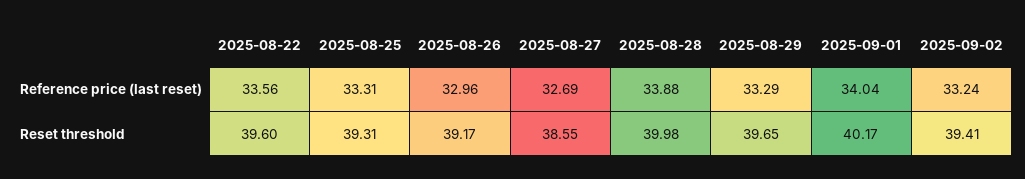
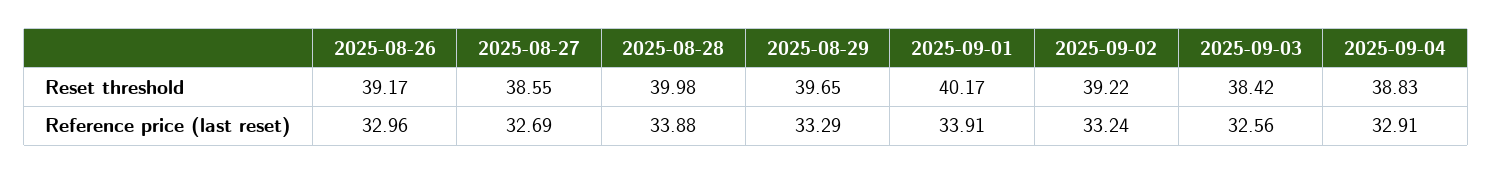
2025-08-22, Reference price (last reset): 33.56 -> none
2025-08-25, Reference price (last reset): 33.31 -> none
2025-09-01, Reference price (last reset): 34.04 -> 33.91
2025-08-22, Reset threshold: 39.6 -> none
2025-08-25, Reset threshold: 39.31 -> none
2025-09-02, Reset threshold: 39.41 -> 39.22
2025-09-03, Reset threshold: none -> 38.42
2025-09-04, Reset threshold: none -> 38.83
2025-09-03, Reference price (last reset): none -> 32.56
2025-09-04, Reference price (last reset): none -> 32.91

